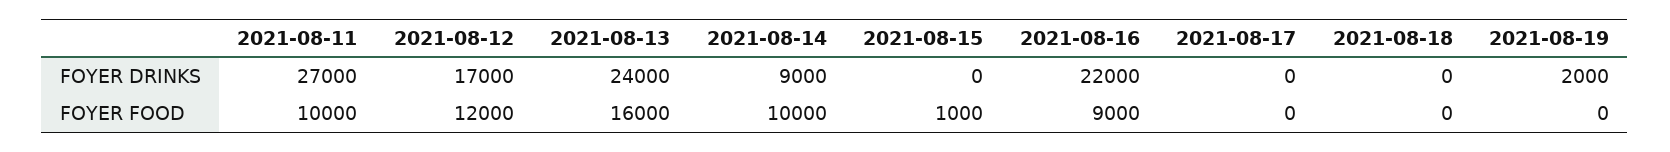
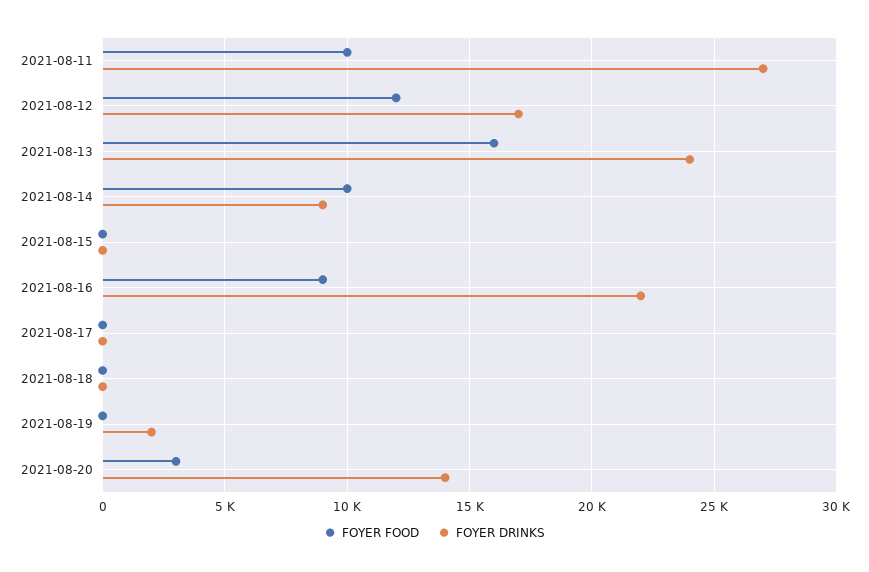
FOYER FOOD, 2021-08-15: 1000 -> 0
FOYER FOOD, 2021-08-20: none -> 3000
FOYER DRINKS, 2021-08-20: none -> 14000

